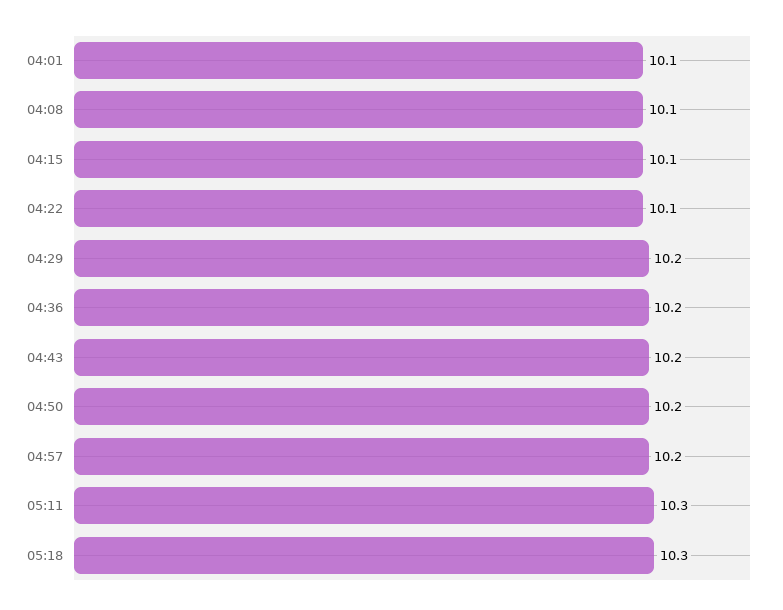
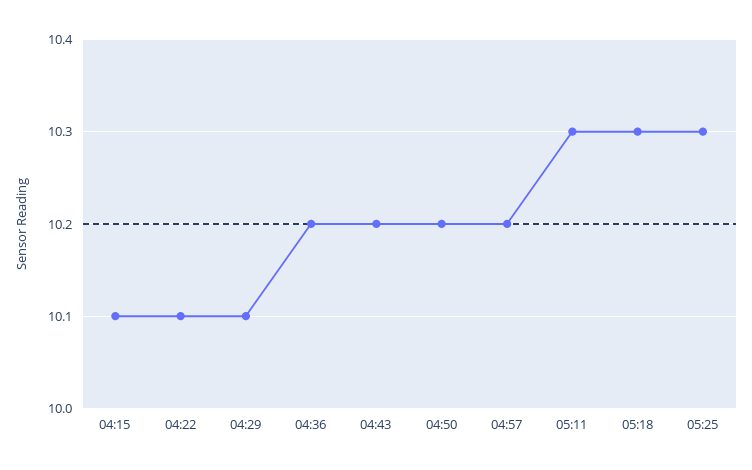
04:01: 10.1 -> none
04:08: 10.1 -> none
04:29: 10.2 -> 10.1
05:25: none -> 10.3

